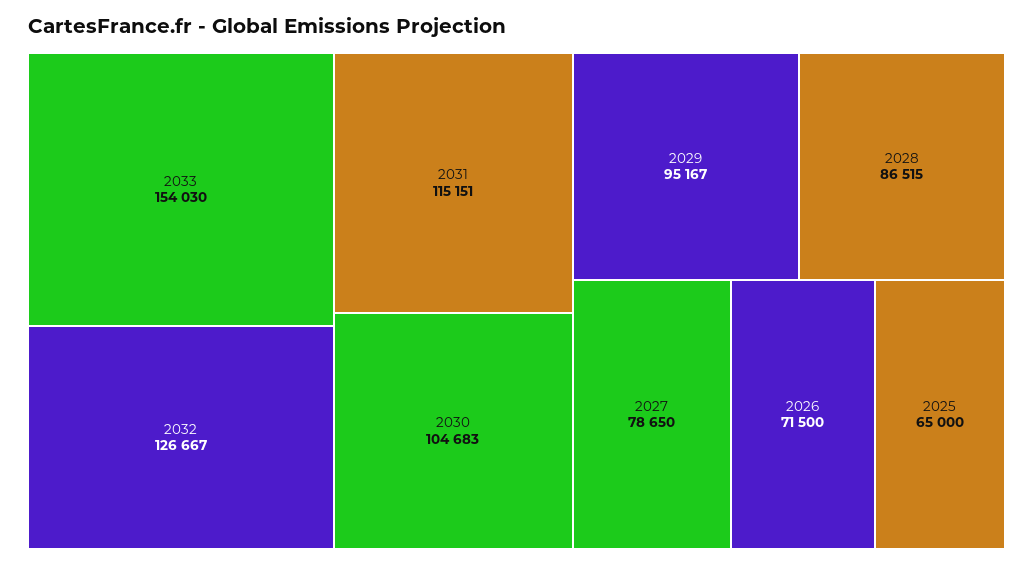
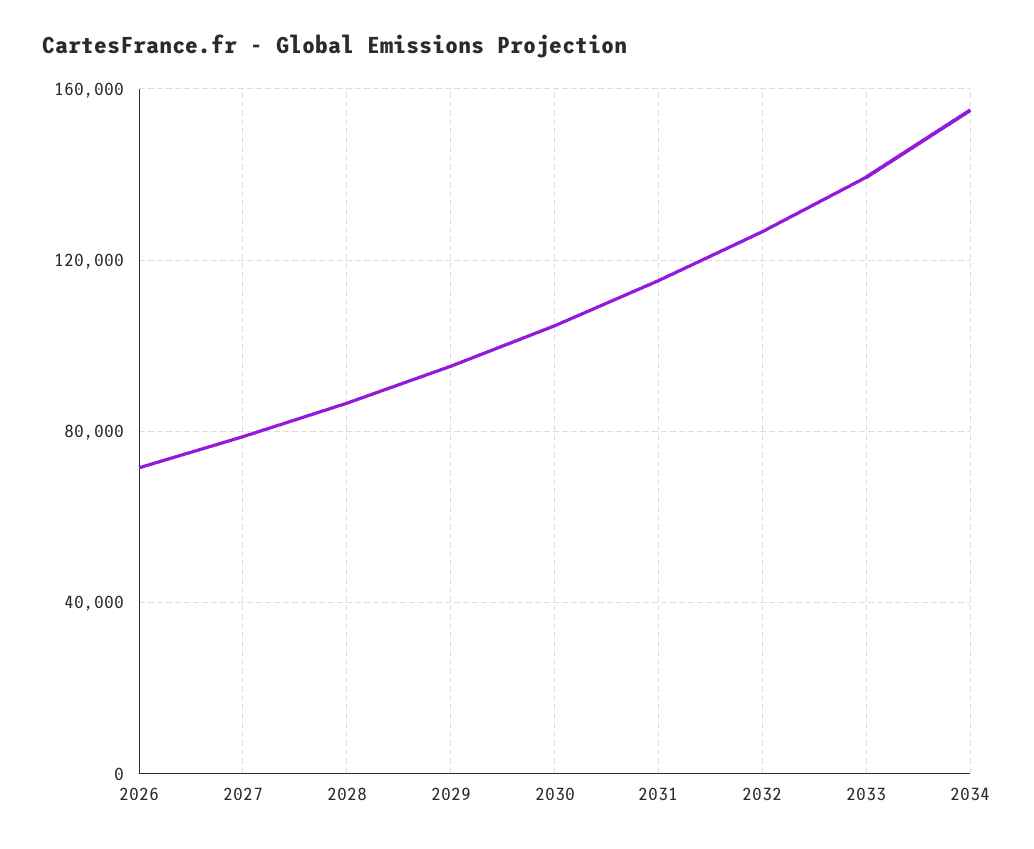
2033: 154030 -> 140000
2025: 65000 -> none
2034: none -> 155000

